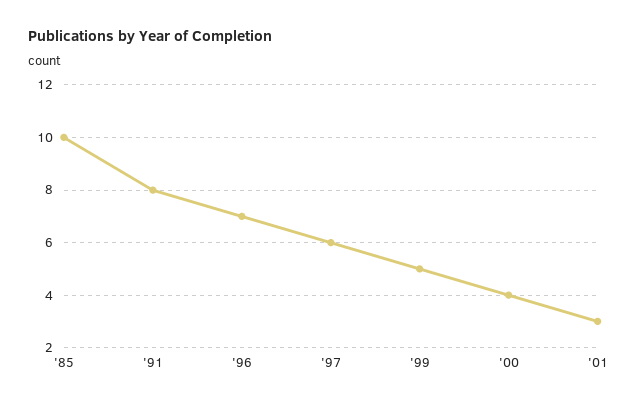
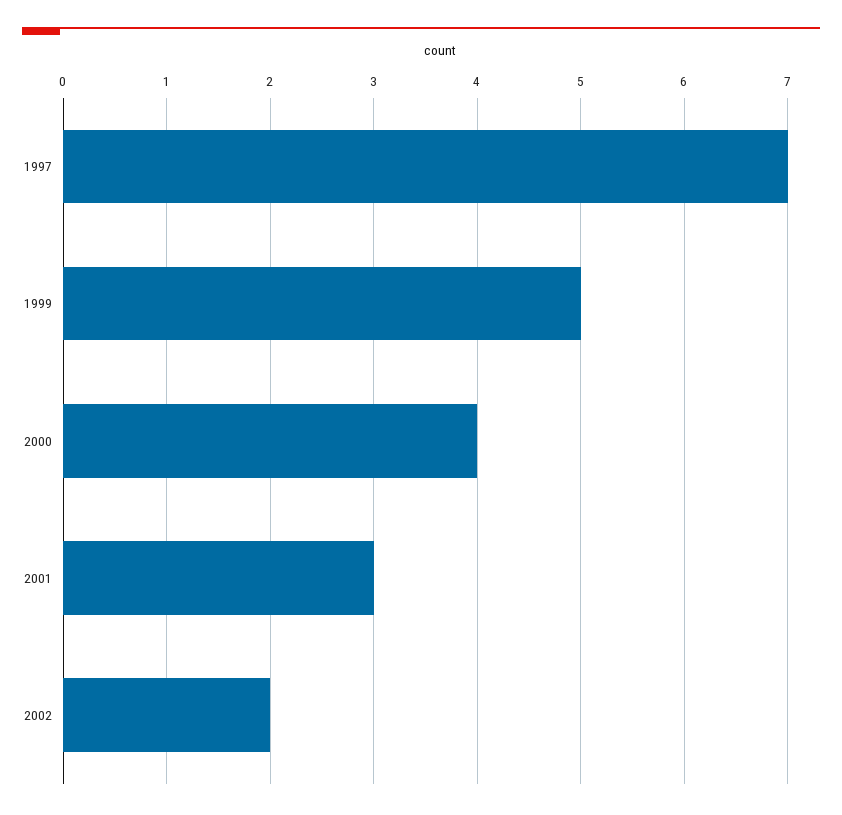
'85: 10 -> none
'91: 8 -> none
'96: 7 -> none
'97: 6 -> 7
2002: none -> 2

